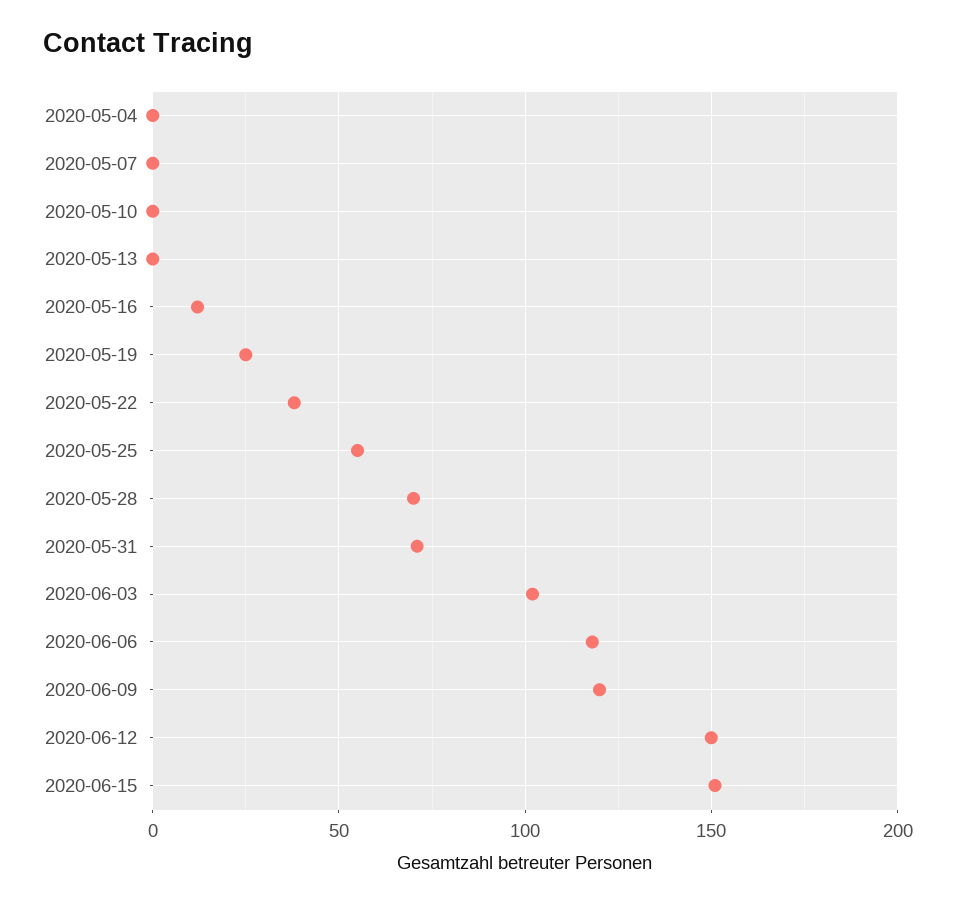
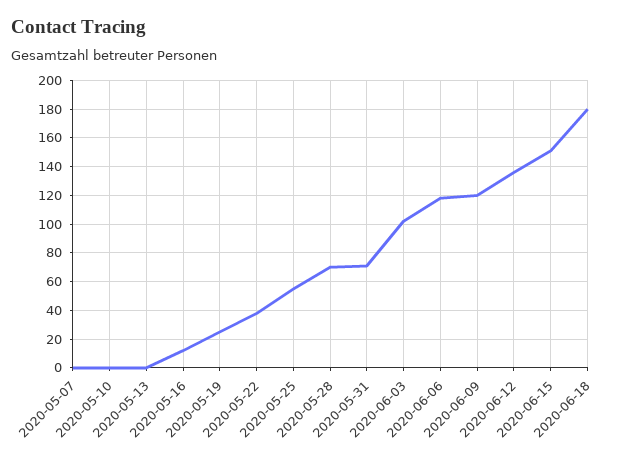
2020-05-04: 0 -> none
2020-06-12: 150 -> 135
2020-06-18: none -> 180

